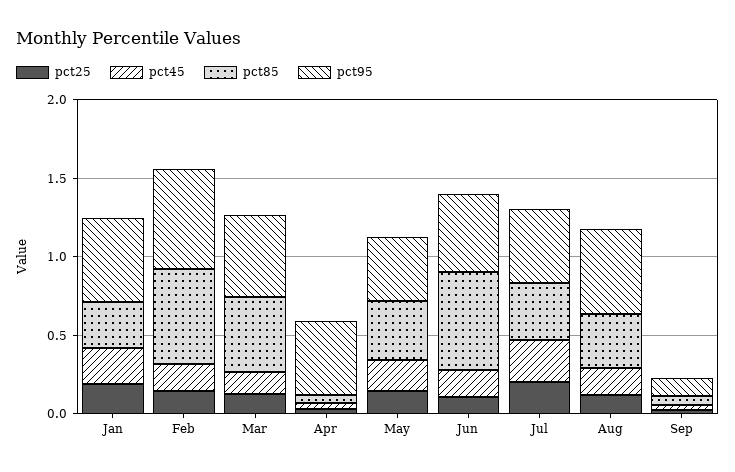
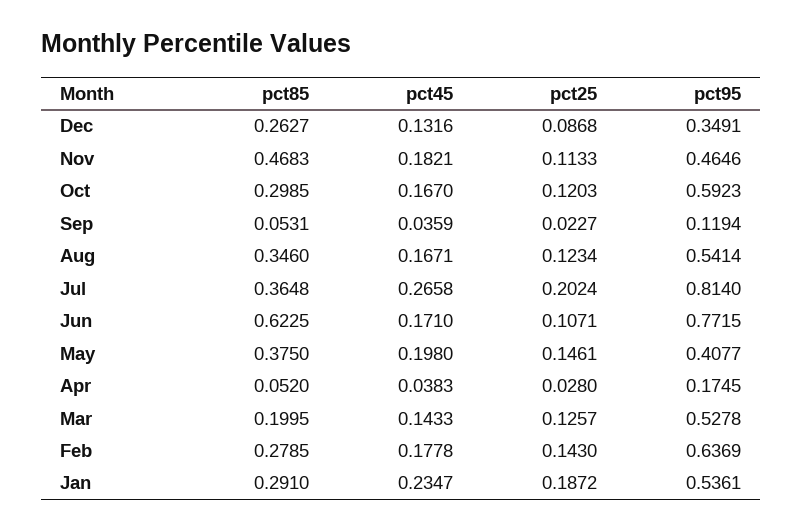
pct85, Feb: 0.6 -> 0.2785
pct85, Mar: 0.5 -> 0.1995
pct95, Apr: 0.5 -> 0.1745
pct95, Jun: 0.5 -> 0.7715
pct95, Jul: 0.5 -> 0.814
pct85, Dec: none -> 0.2627
pct45, Dec: none -> 0.1316
pct25, Dec: none -> 0.0868
pct95, Dec: none -> 0.3491
pct85, Nov: none -> 0.4683
pct45, Nov: none -> 0.1821
pct25, Nov: none -> 0.1133
pct95, Nov: none -> 0.4646
pct85, Oct: none -> 0.2985
pct45, Oct: none -> 0.167
pct25, Oct: none -> 0.1203
pct95, Oct: none -> 0.5923

